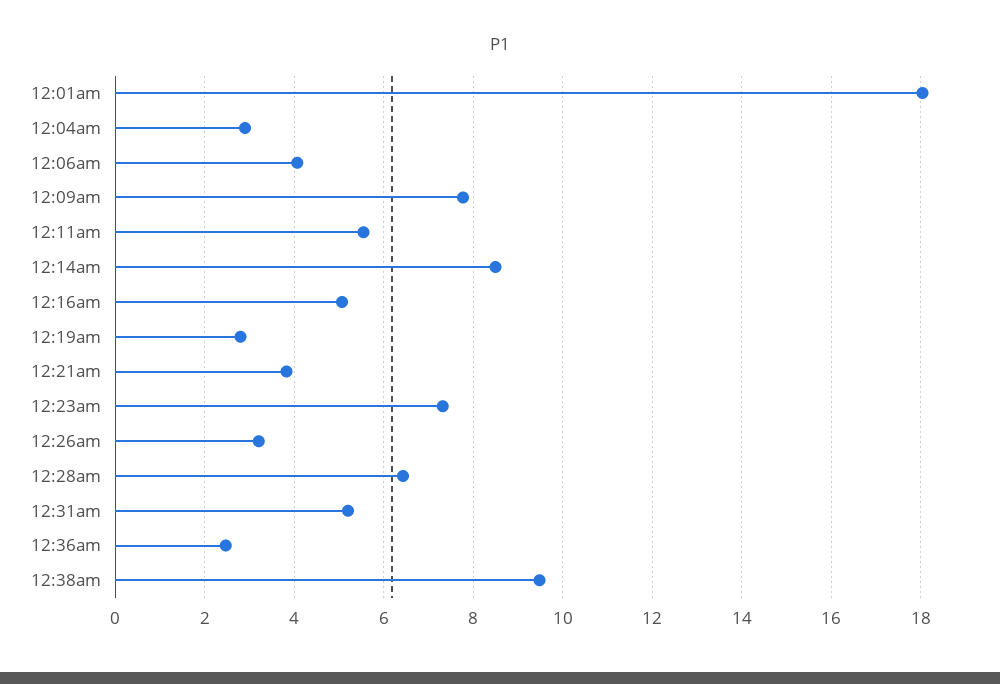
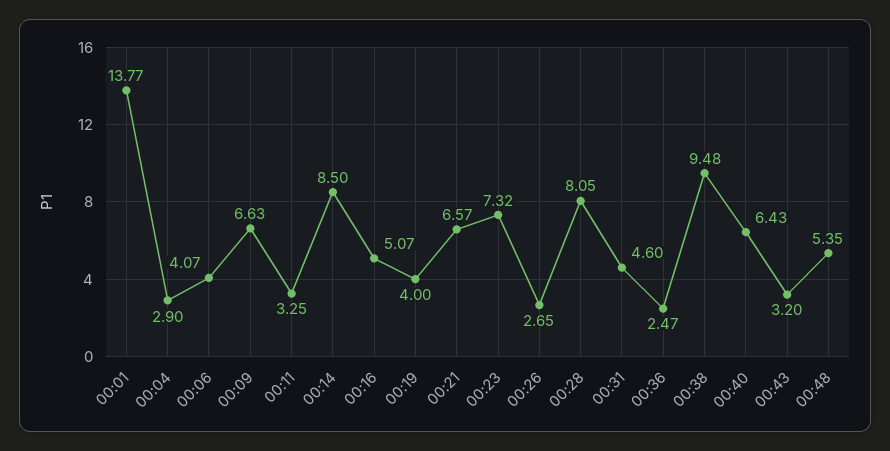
12:01am: 18 -> 13.77
12:09am: 7.8 -> 6.63
12:11am: 5.6 -> 3.25
12:19am: 2.8 -> 4
12:21am: 3.8 -> 6.57
12:26am: 3.2 -> 2.65
12:28am: 6.4 -> 8.05
12:31am: 5.2 -> 4.6
00:40: none -> 6.43
00:43: none -> 3.2
00:48: none -> 5.35

